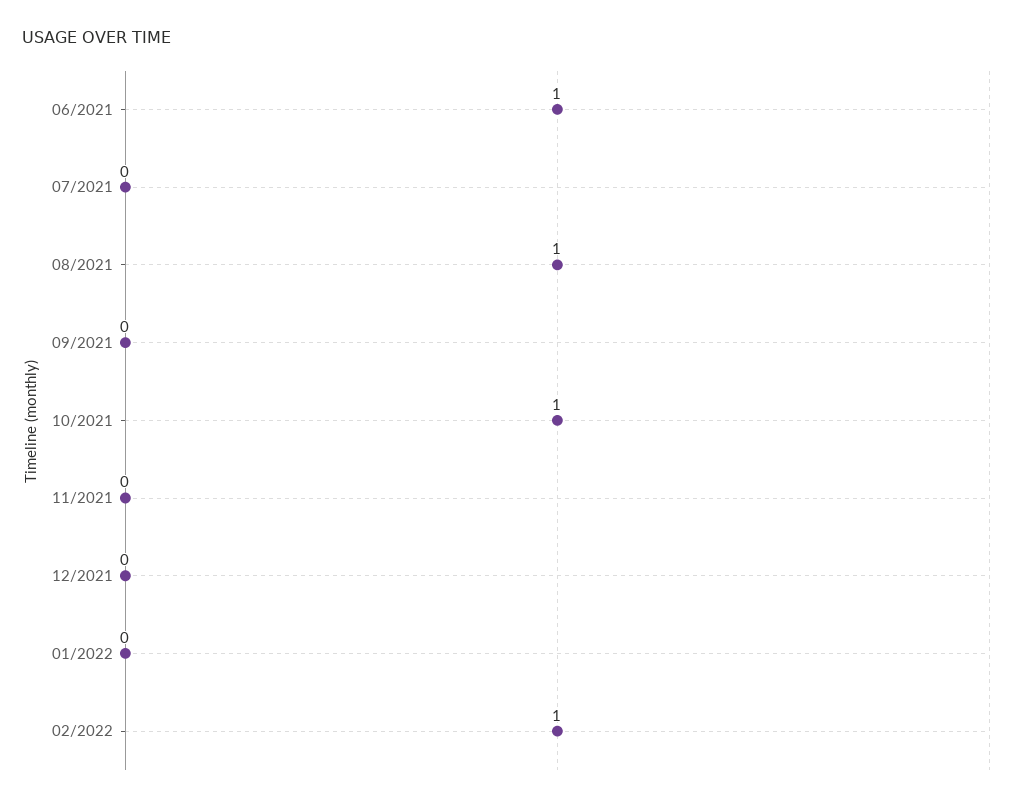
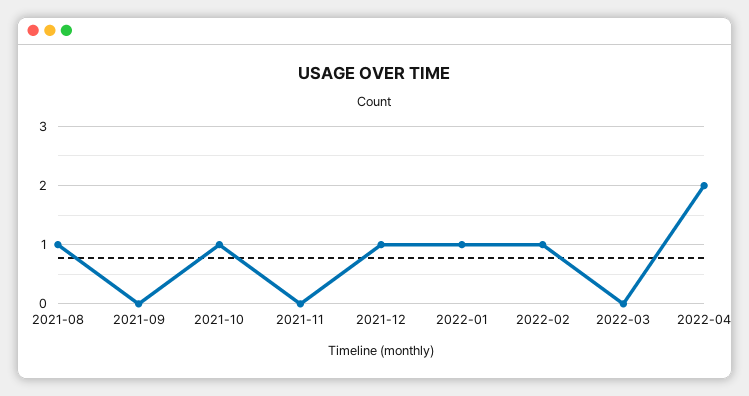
06/2021: 1 -> none
07/2021: 0 -> none
12/2021: 0 -> 1
01/2022: 0 -> 1
2022-03: none -> 0
2022-04: none -> 2

